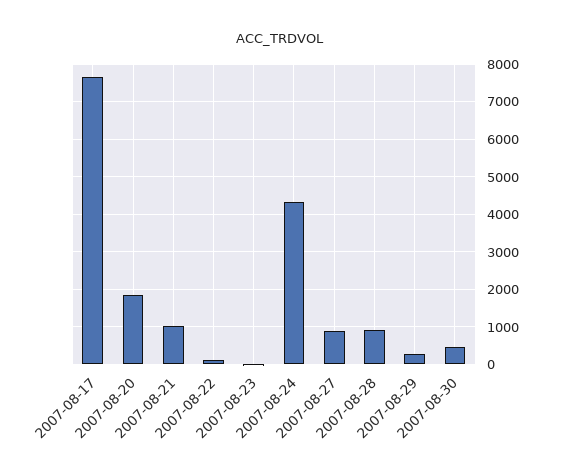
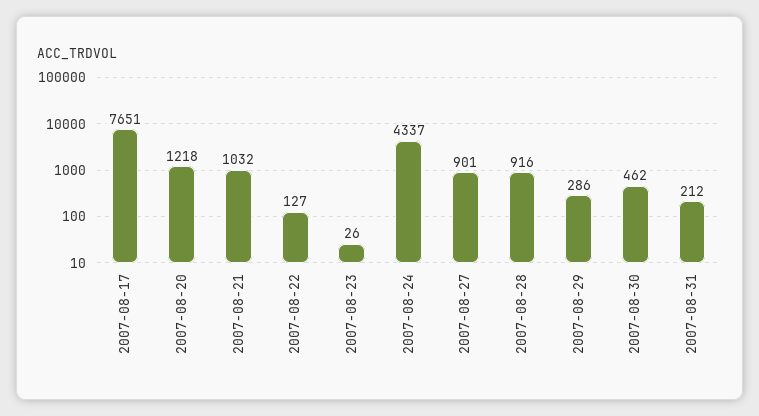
2007-08-20: 1800 -> 1218
2007-08-31: none -> 212

